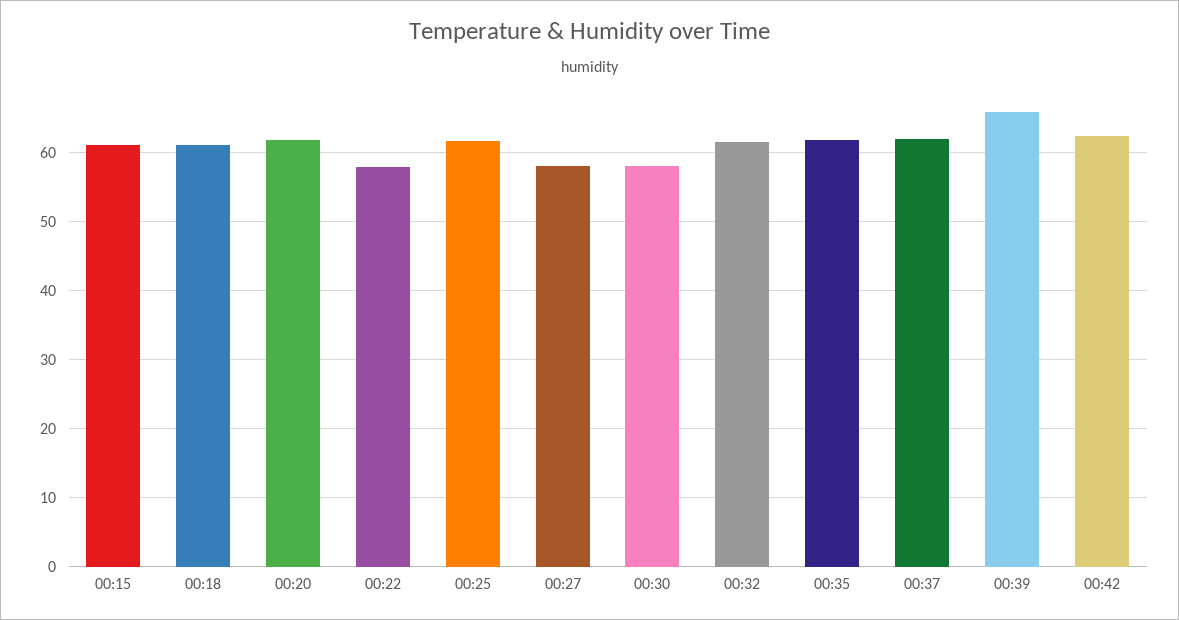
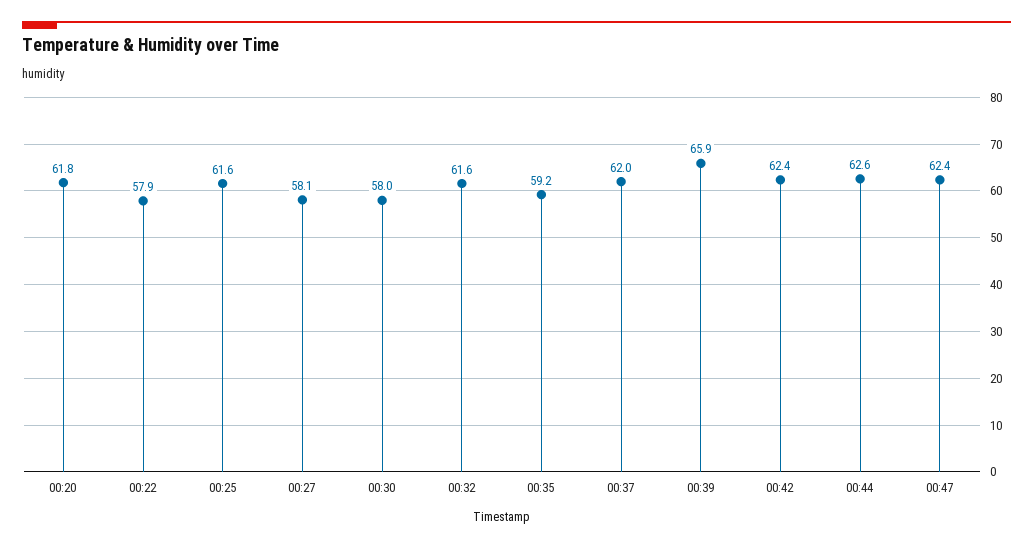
00:15: 61 -> none
00:18: 61 -> none
00:35: 62 -> 59.2
00:44: none -> 62.6
00:47: none -> 62.4

